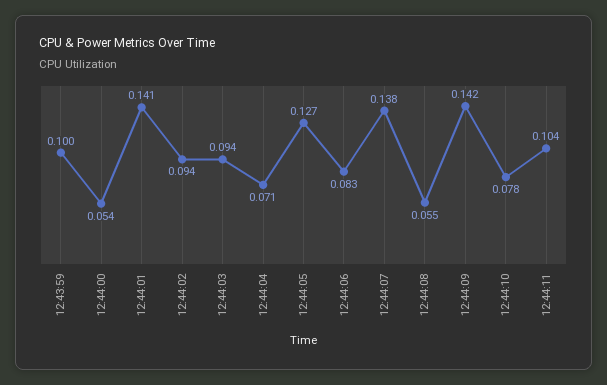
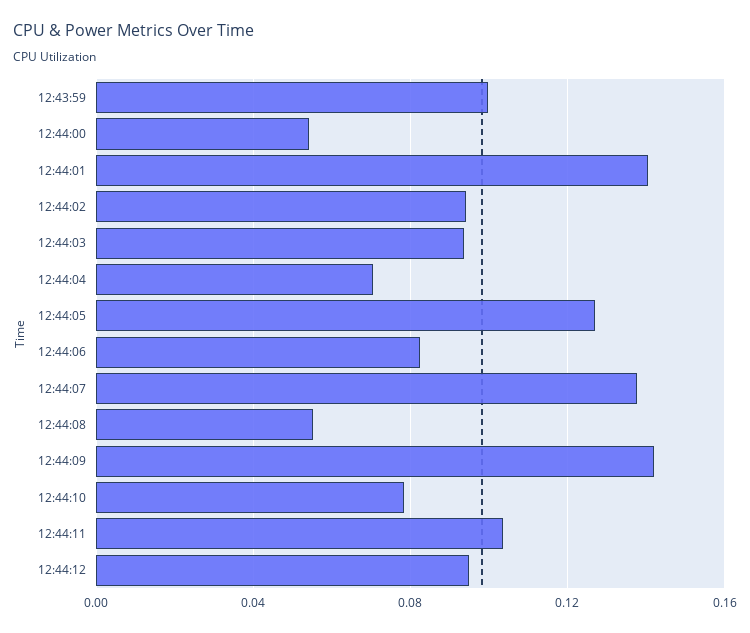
12:44:12: none -> 0.095

